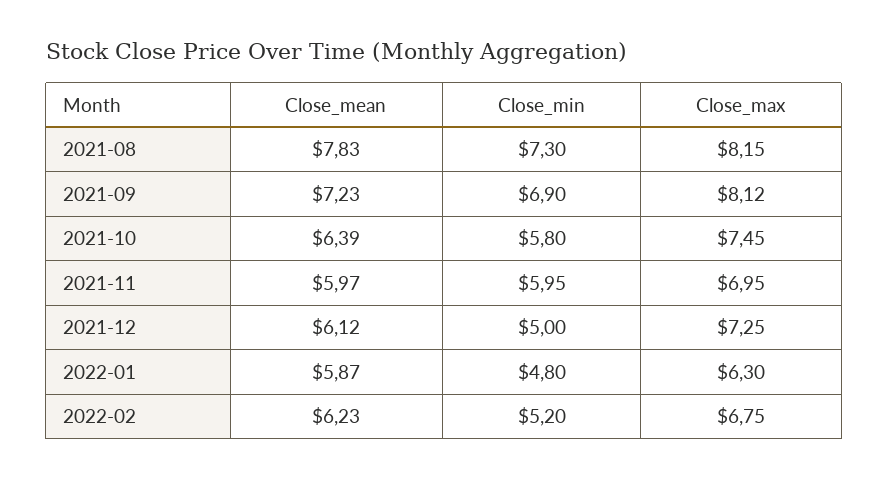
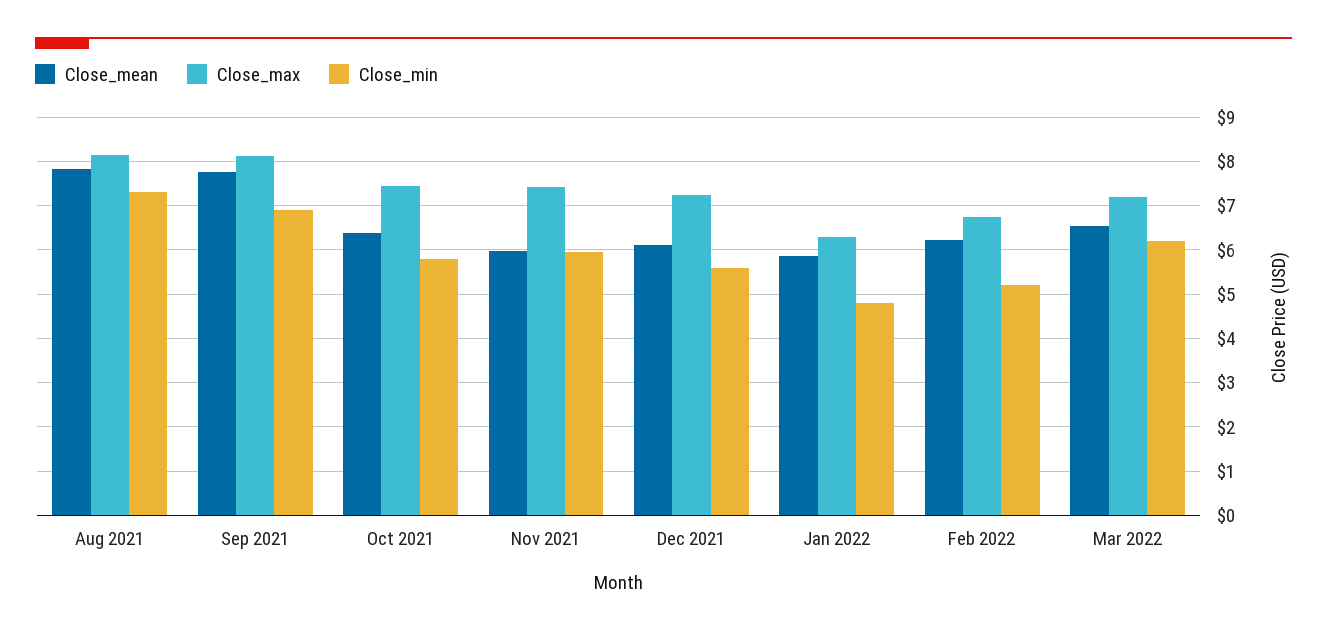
Close_mean, 2021-09: 7.23 -> 7.8
Close_max, 2021-11: 6.95 -> 7.4
Close_min, 2021-12: 5 -> 5.6
Close_mean, Mar 2022: none -> 6.6
Close_max, Mar 2022: none -> 7.2
Close_min, Mar 2022: none -> 6.2

